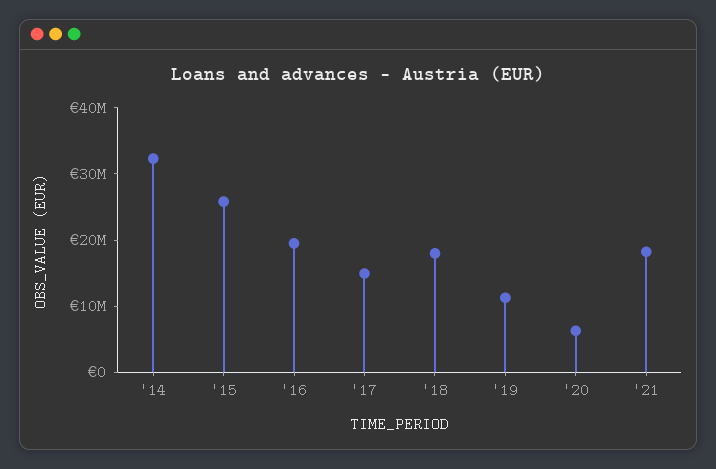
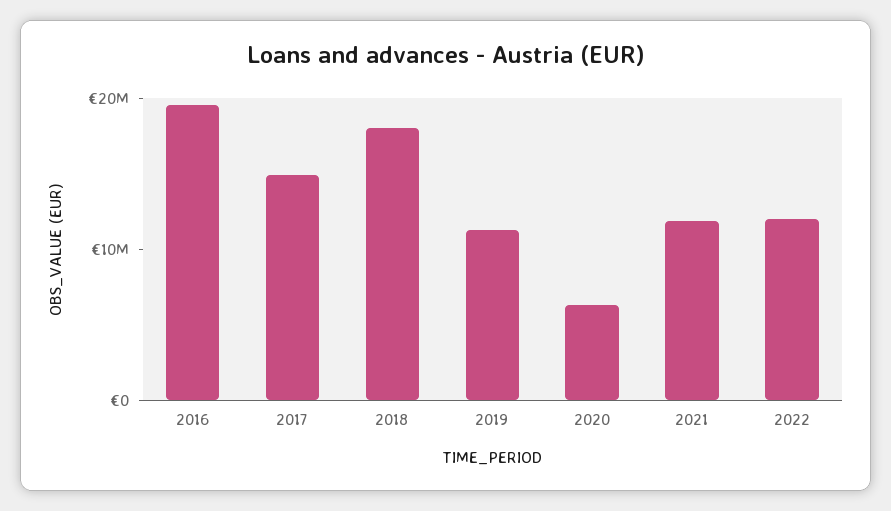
'14: 32000000 -> none
'15: 26000000 -> none
'21: 18000000 -> 12000000
2022: none -> 12000000

